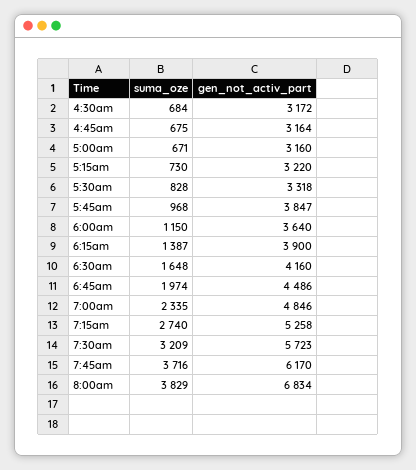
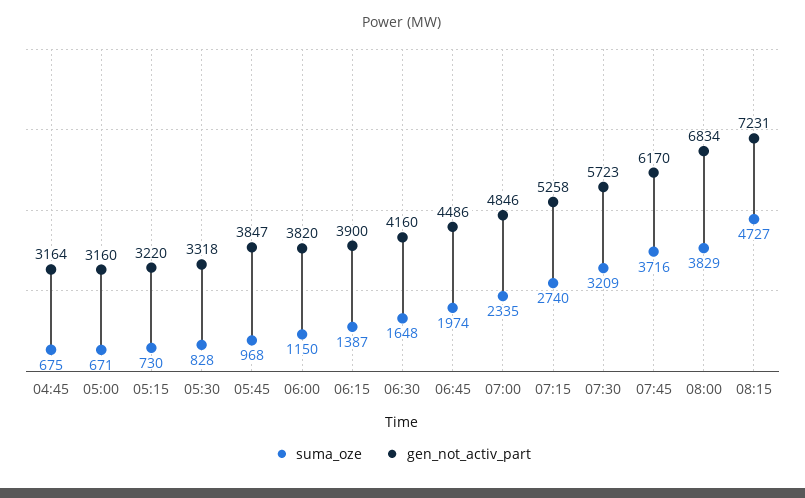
suma_oze, 4:30am: 684 -> none
gen_not_activ_part, 4:30am: 3172 -> none
gen_not_activ_part, 6:00am: 3640 -> 3820
suma_oze, 08:15: none -> 4727
gen_not_activ_part, 08:15: none -> 7231

